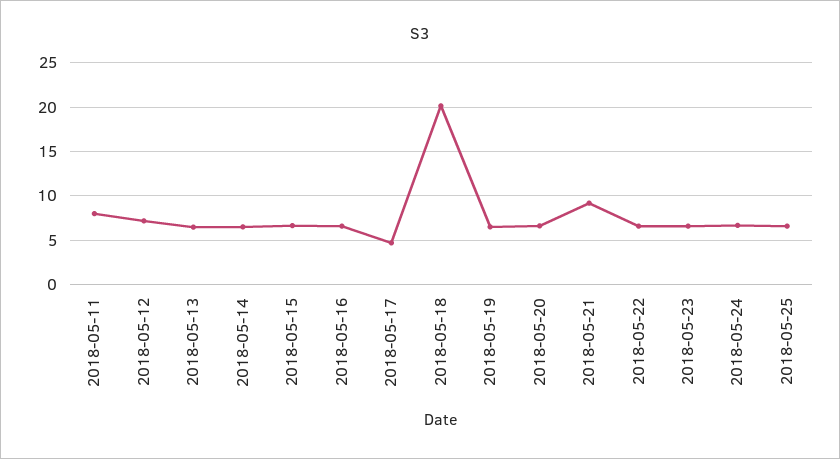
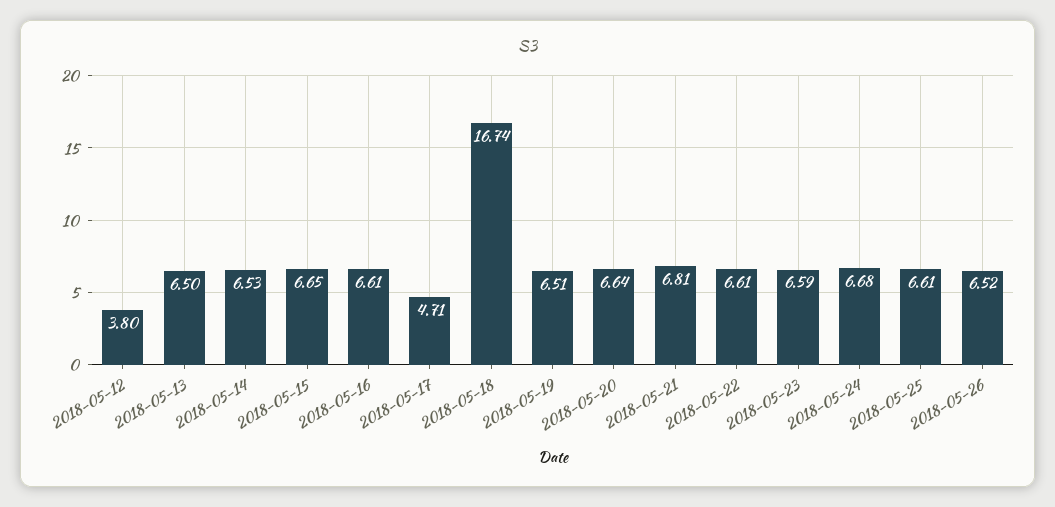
2018-05-11: 8 -> none
2018-05-12: 7 -> 3.8
2018-05-18: 20 -> 16.74
2018-05-21: 9 -> 6.81
2018-05-26: none -> 6.52

